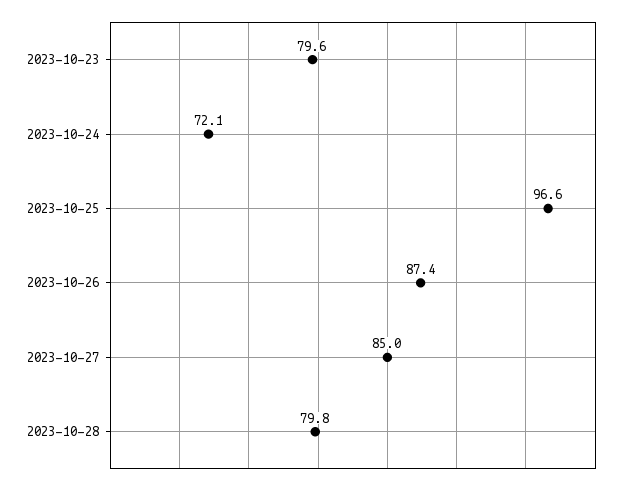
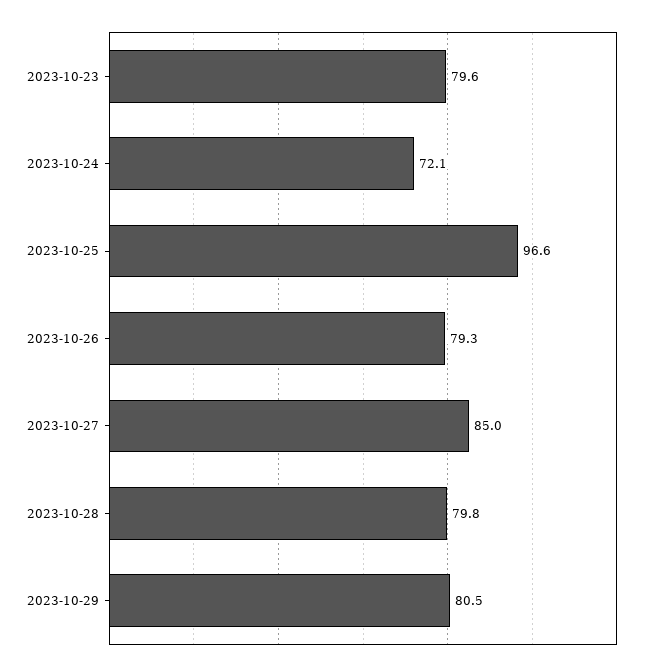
2023-10-26: 87.4 -> 79.3
2023-10-29: none -> 80.5

